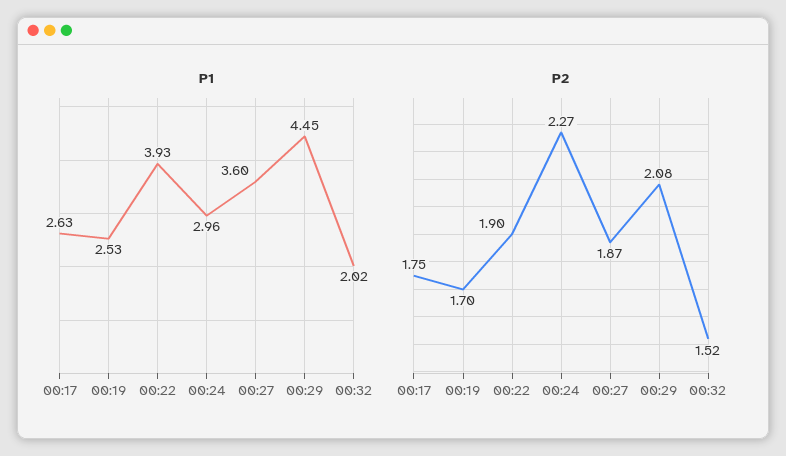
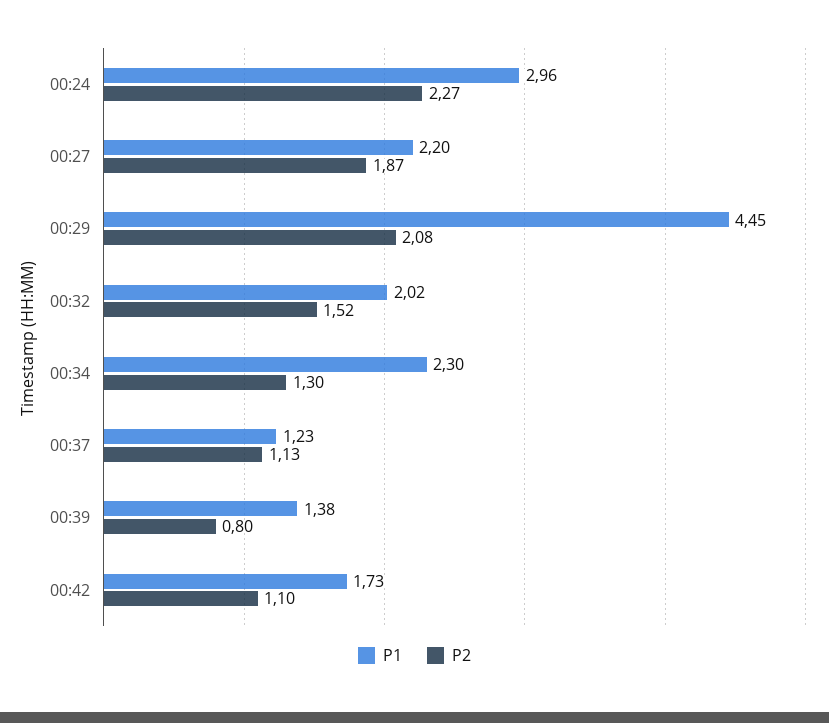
P1, 00:17: 2.63 -> none
P1, 00:19: 2.53 -> none
P1, 00:22: 3.93 -> none
P1, 00:27: 3.6 -> 2.2
P2, 00:17: 1.75 -> none
P2, 00:19: 1.7 -> none
P2, 00:22: 1.9 -> none
P1, 00:34: none -> 2.3
P2, 00:34: none -> 1.3
P1, 00:37: none -> 1.23
P2, 00:37: none -> 1.13
P1, 00:39: none -> 1.38
P2, 00:39: none -> 0.8
P1, 00:42: none -> 1.73
P2, 00:42: none -> 1.1

